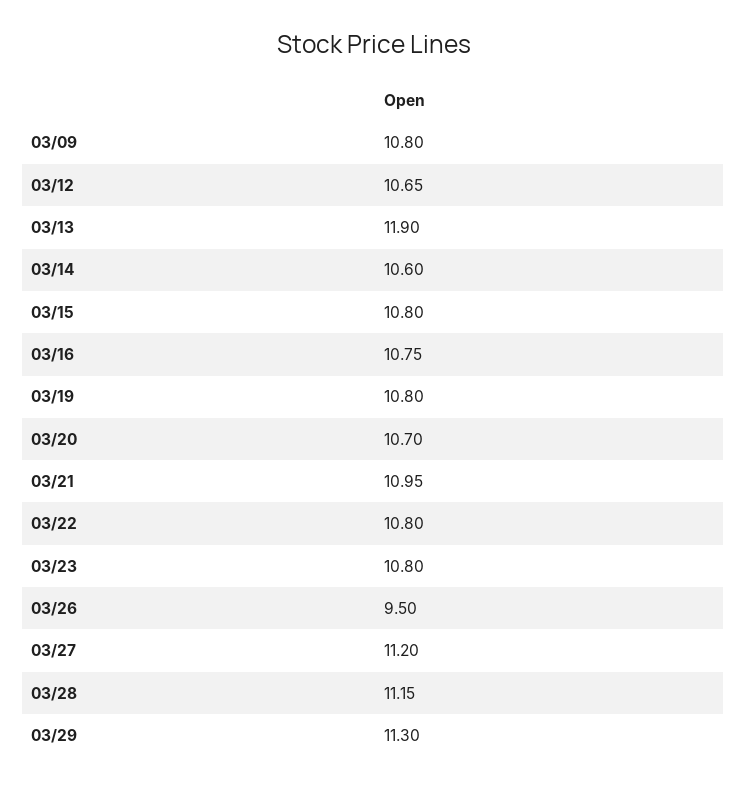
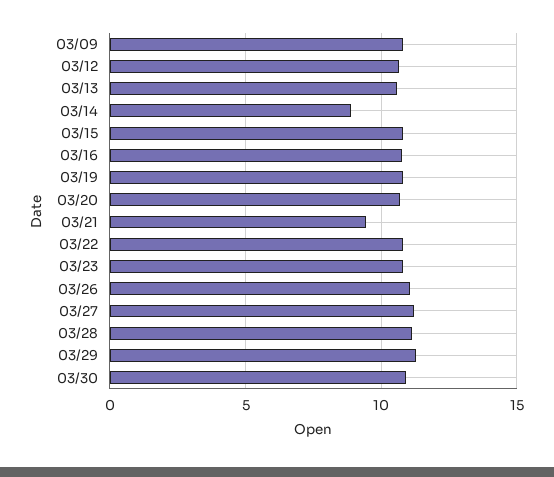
03/13: 11.9 -> 10.5
03/14: 10.6 -> 9
03/21: 10.95 -> 9.5
03/26: 9.5 -> 11
03/30: none -> 11

